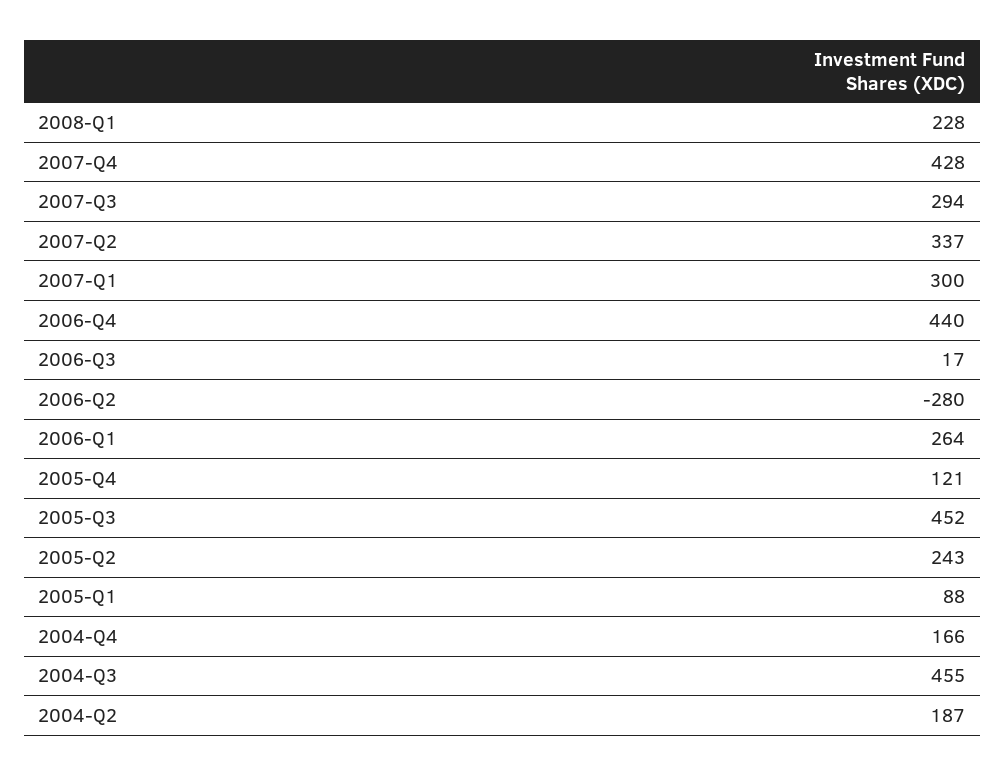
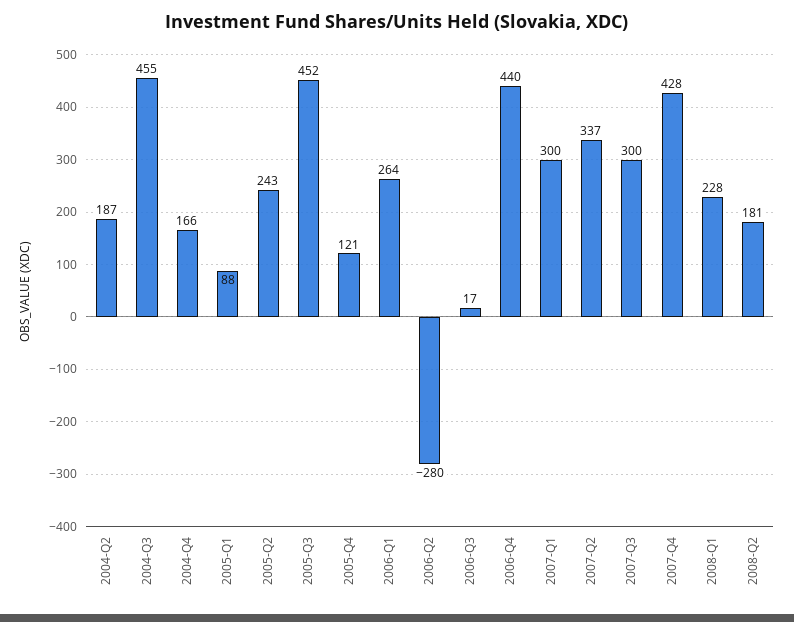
2007-Q3: 294 -> 300
2008-Q2: none -> 181

